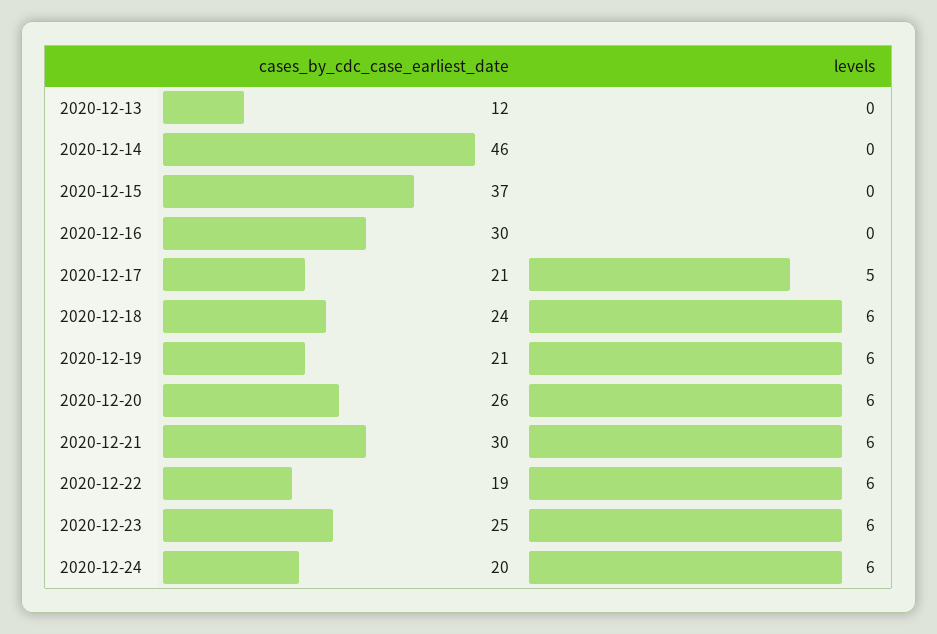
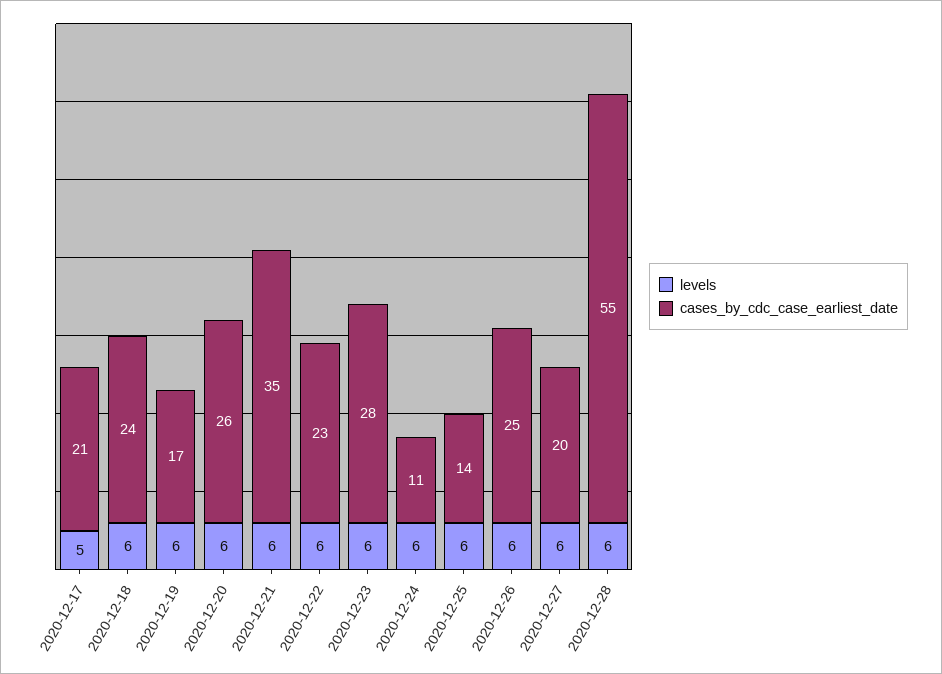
cases_by_cdc_case_earliest_date, 2020-12-13: 12 -> none
levels, 2020-12-13: 0 -> none
cases_by_cdc_case_earliest_date, 2020-12-14: 46 -> none
levels, 2020-12-14: 0 -> none
cases_by_cdc_case_earliest_date, 2020-12-15: 37 -> none
levels, 2020-12-15: 0 -> none
cases_by_cdc_case_earliest_date, 2020-12-16: 30 -> none
levels, 2020-12-16: 0 -> none
cases_by_cdc_case_earliest_date, 2020-12-19: 21 -> 17
cases_by_cdc_case_earliest_date, 2020-12-21: 30 -> 35
cases_by_cdc_case_earliest_date, 2020-12-22: 19 -> 23
cases_by_cdc_case_earliest_date, 2020-12-23: 25 -> 28
cases_by_cdc_case_earliest_date, 2020-12-24: 20 -> 11
levels, 2020-12-25: none -> 6
cases_by_cdc_case_earliest_date, 2020-12-25: none -> 14
levels, 2020-12-26: none -> 6
cases_by_cdc_case_earliest_date, 2020-12-26: none -> 25
levels, 2020-12-27: none -> 6
cases_by_cdc_case_earliest_date, 2020-12-27: none -> 20
levels, 2020-12-28: none -> 6
cases_by_cdc_case_earliest_date, 2020-12-28: none -> 55

